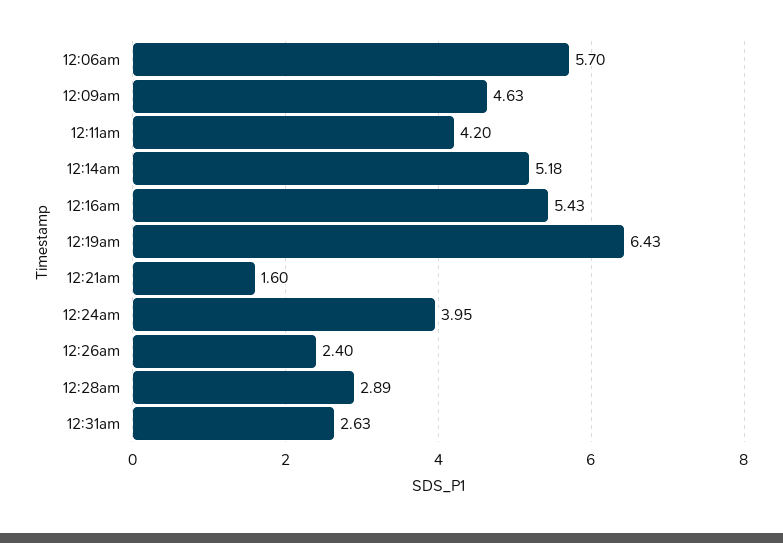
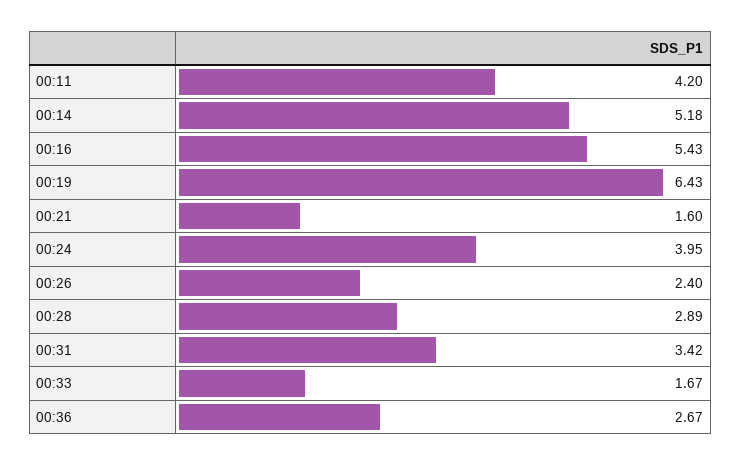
12:06am: 5.7 -> none
12:09am: 4.63 -> none
12:31am: 2.63 -> 3.42
00:33: none -> 1.67
00:36: none -> 2.67

